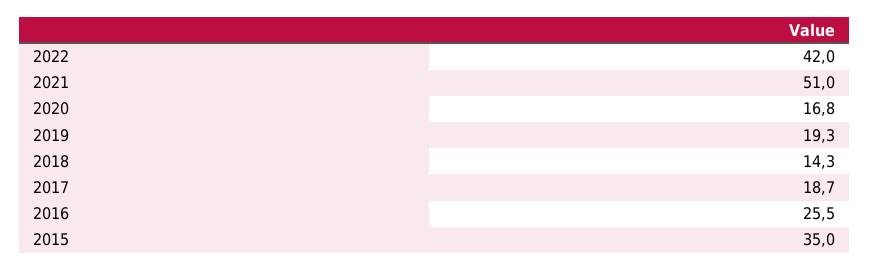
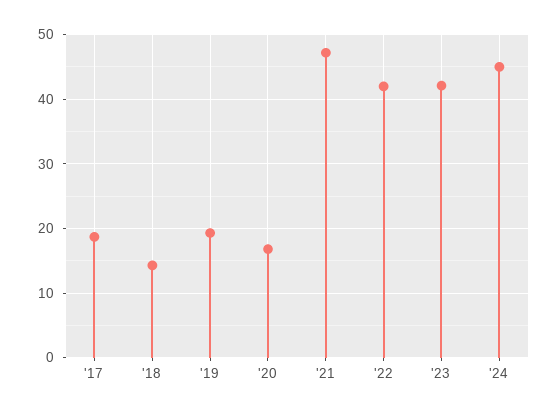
2021: 51 -> 47
2016: 25.5 -> none
2015: 35 -> none
'23: none -> 42
'24: none -> 45

